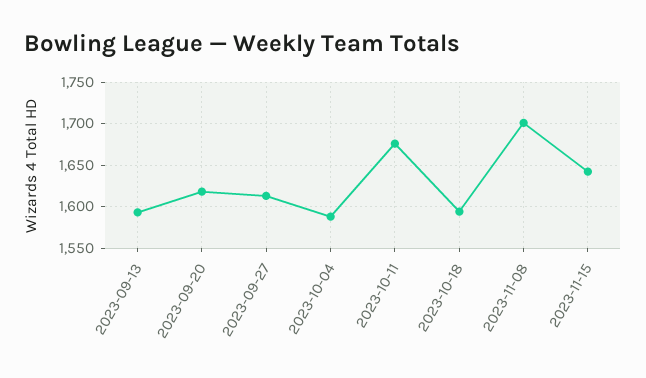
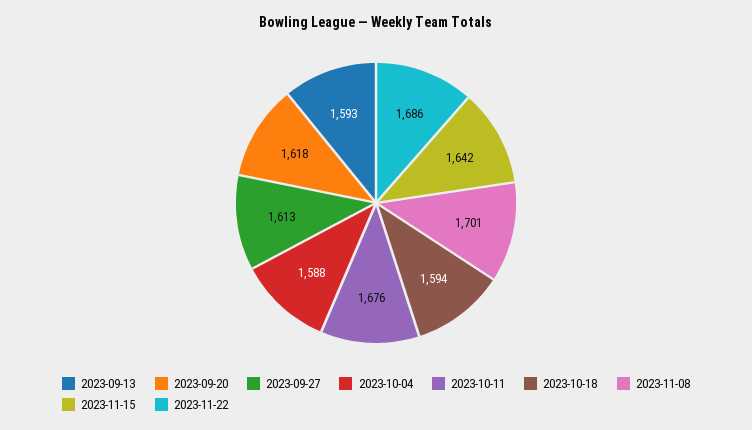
2023-11-22: none -> 1686

